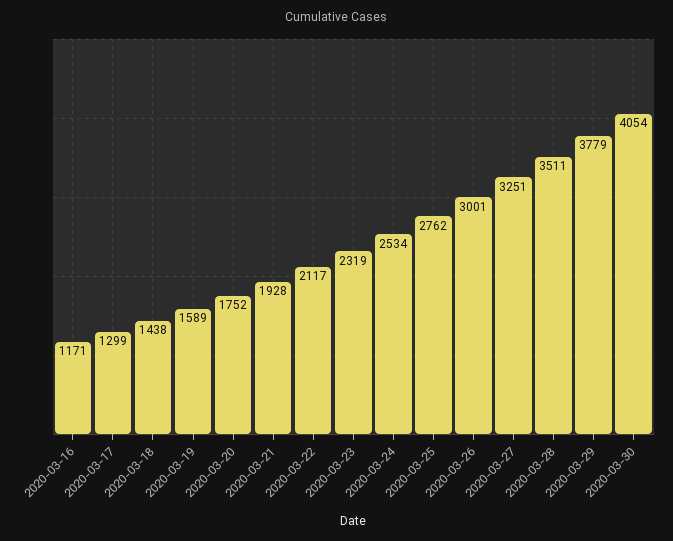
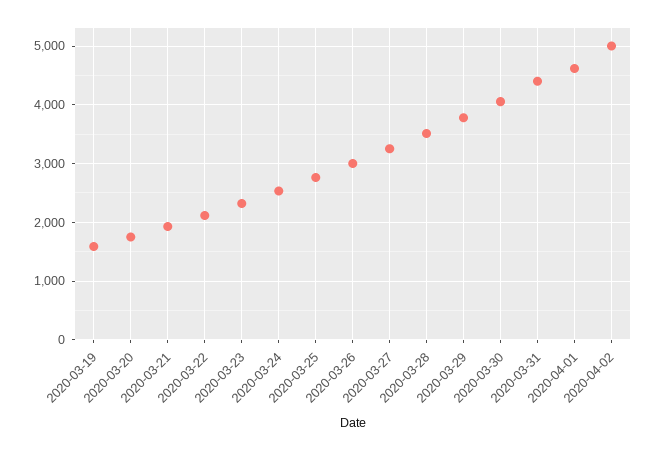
2020-03-16: 1171 -> none
2020-03-17: 1299 -> none
2020-03-18: 1438 -> none
2020-03-31: none -> 4400
2020-04-01: none -> 4600
2020-04-02: none -> 5000

